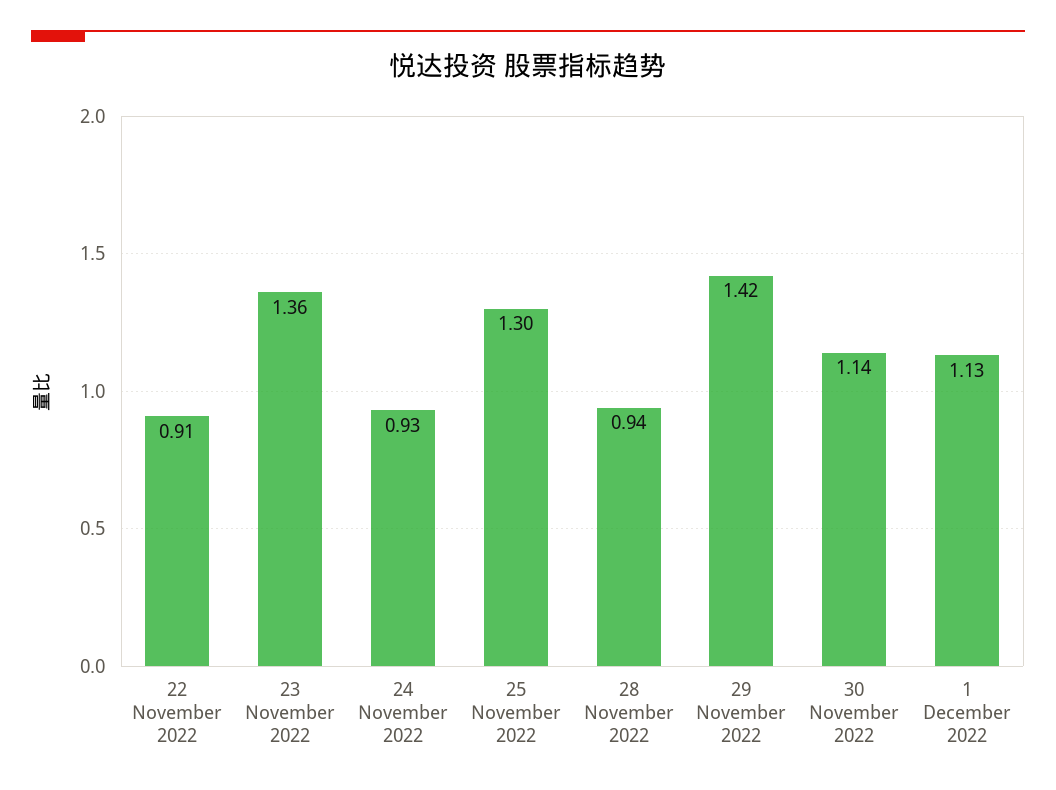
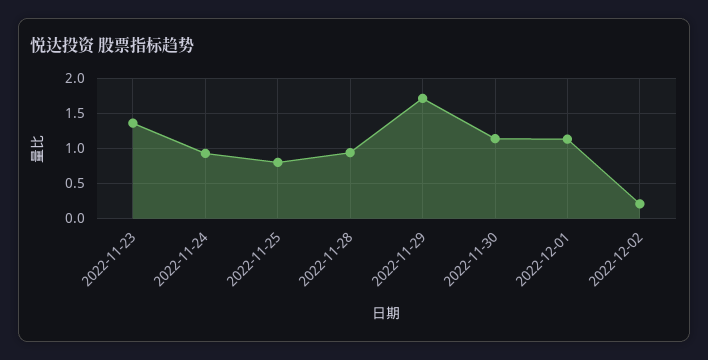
22 November 2022: 0.91 -> none
25 November 2022: 1.3 -> 0.8
29 November 2022: 1.42 -> 1.7
2022-12-02: none -> 0.2

